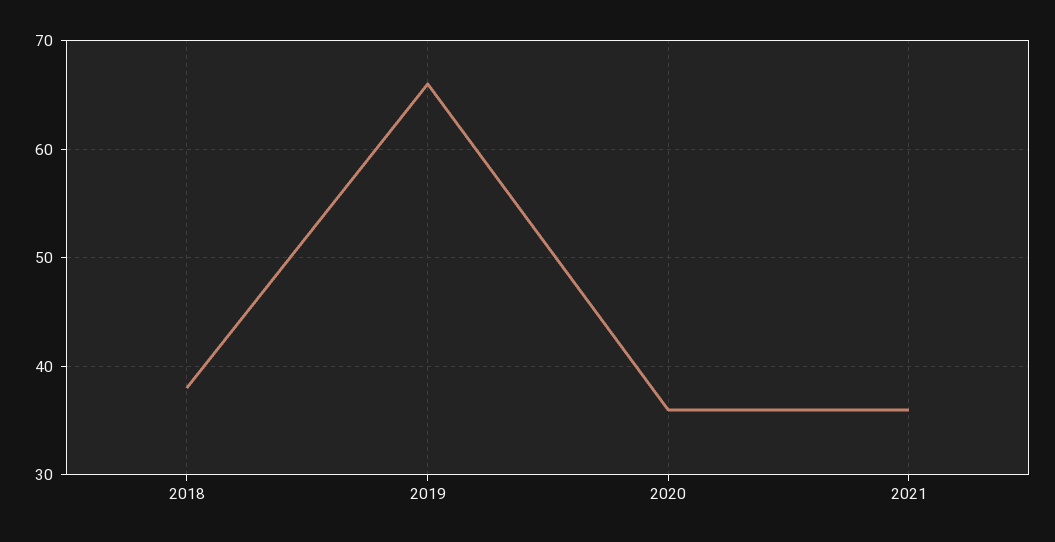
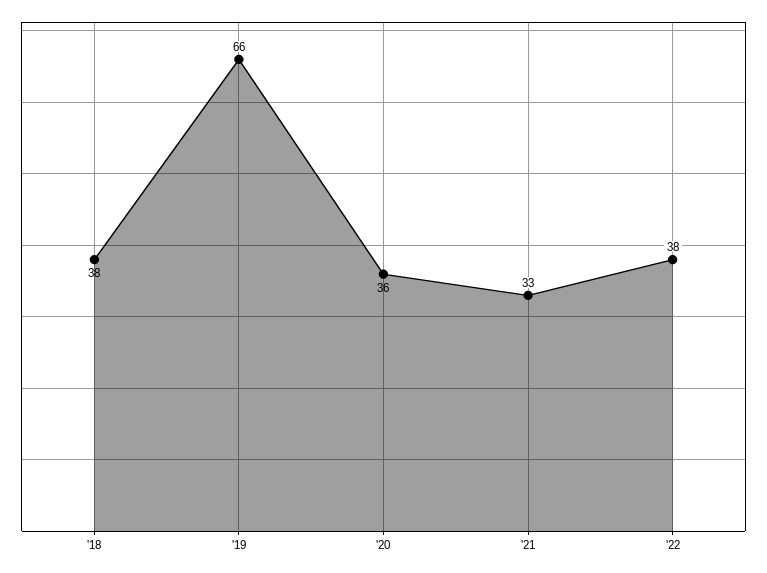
2021: 36 -> 33
'22: none -> 38

